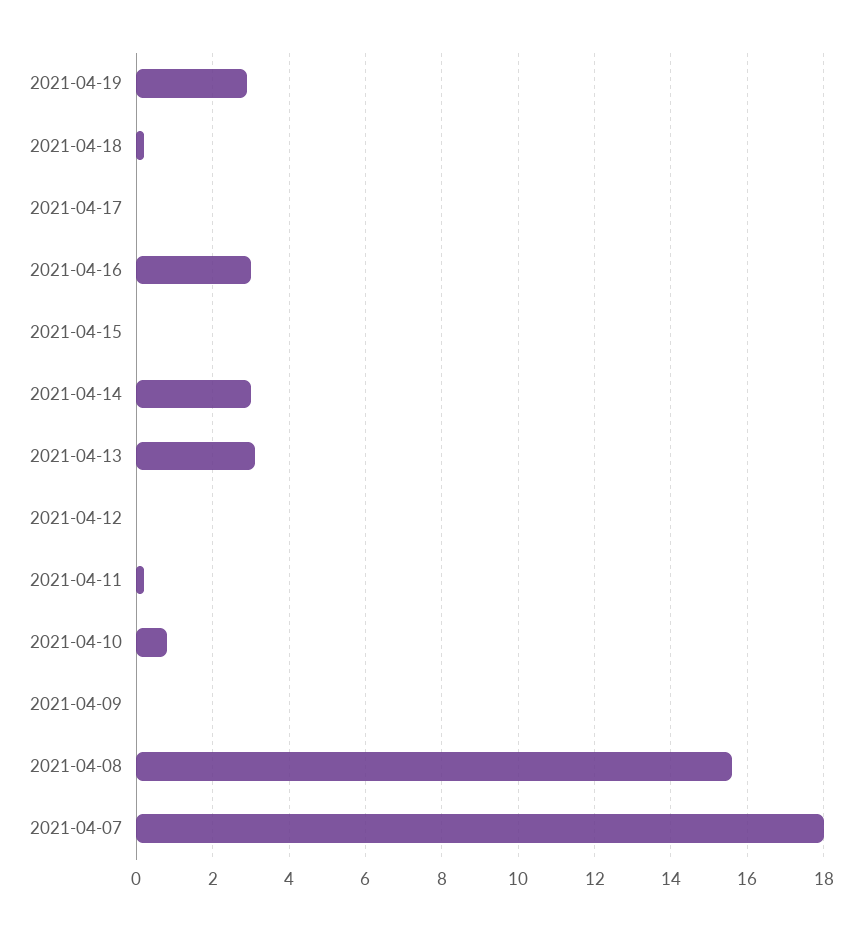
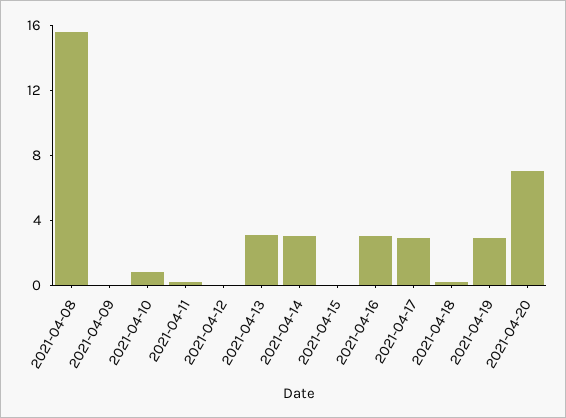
2021-04-17: 0 -> 3
2021-04-07: 18 -> none
2021-04-20: none -> 7

